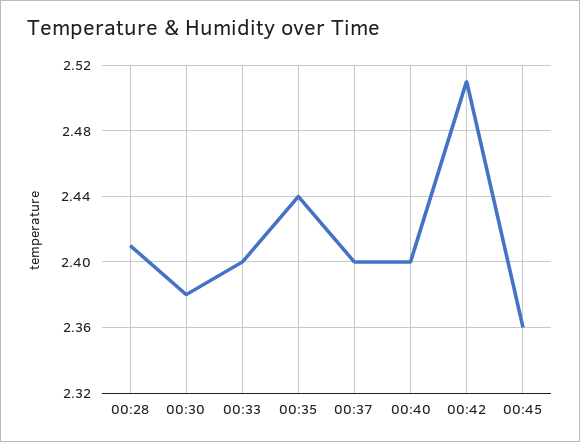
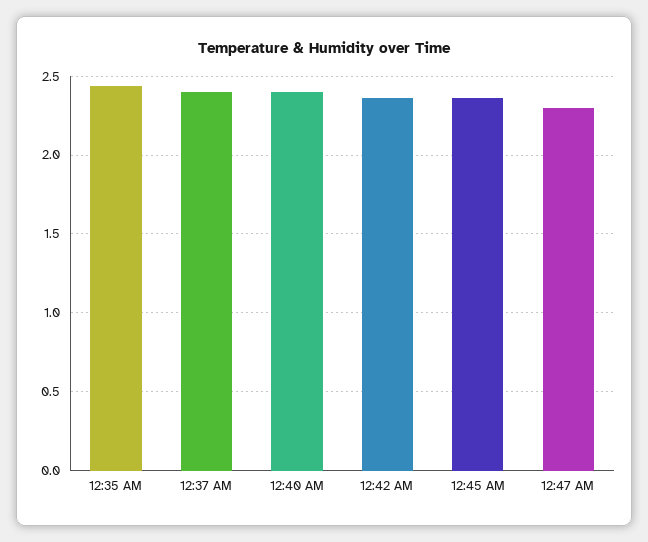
00:28: 2.41 -> none
00:30: 2.38 -> none
00:33: 2.4 -> none
00:42: 2.51 -> 2.35
12:47 AM: none -> 2.3

